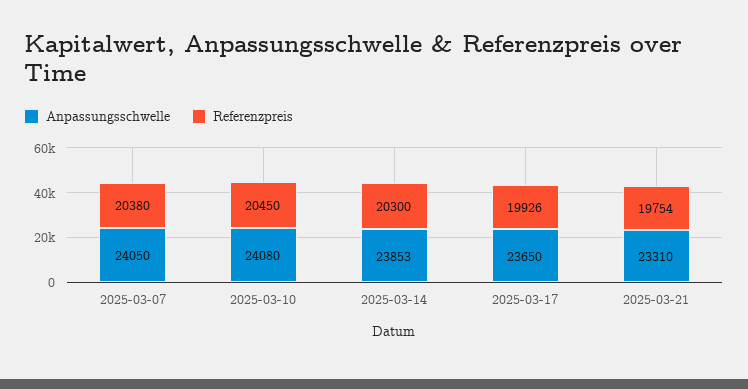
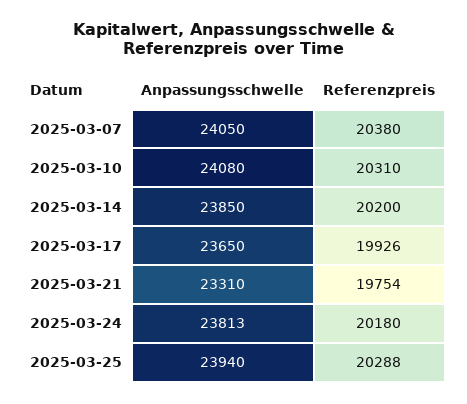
Referenzpreis, 2025-03-10: 20450 -> 20310
Anpassungsschwelle, 2025-03-14: 23853 -> 23850
Referenzpreis, 2025-03-14: 20300 -> 20200
Anpassungsschwelle, 2025-03-24: none -> 23813
Referenzpreis, 2025-03-24: none -> 20180
Anpassungsschwelle, 2025-03-25: none -> 23940
Referenzpreis, 2025-03-25: none -> 20288

